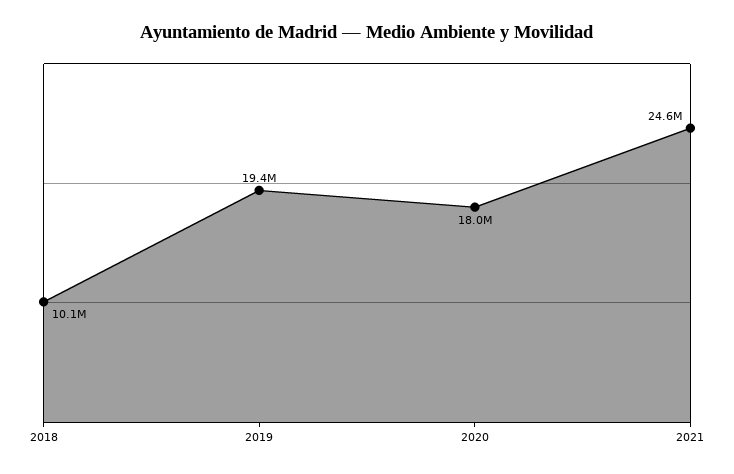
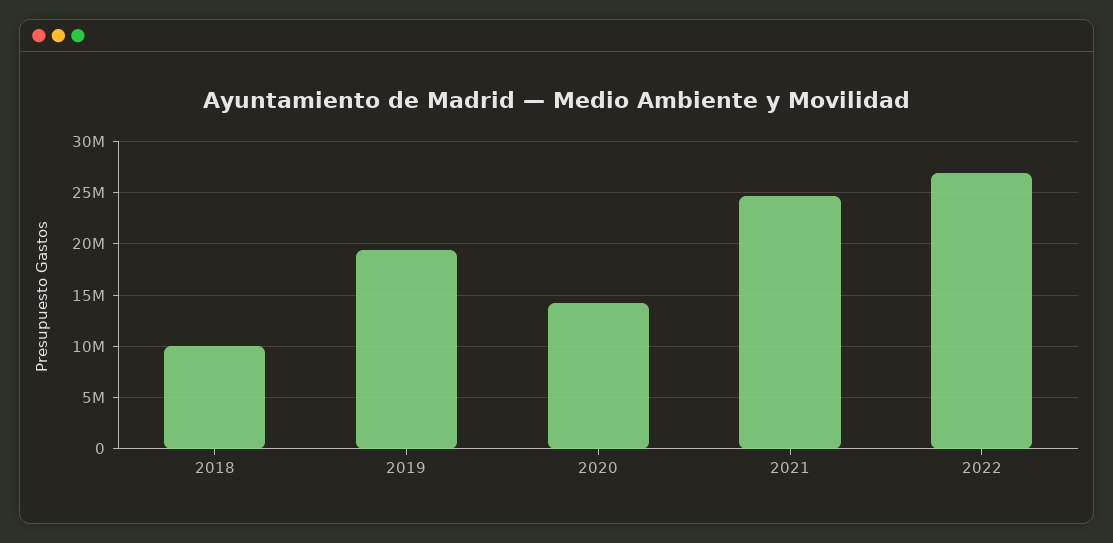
2020: 18000000 -> 14000000
2022: none -> 27000000

